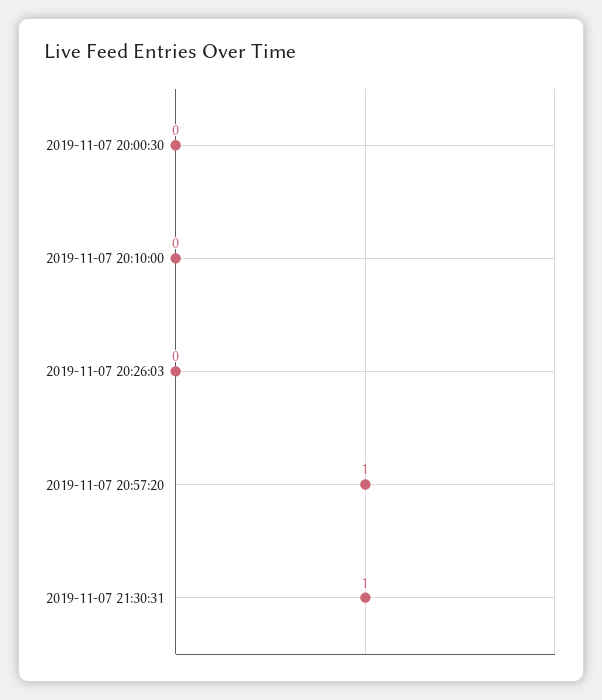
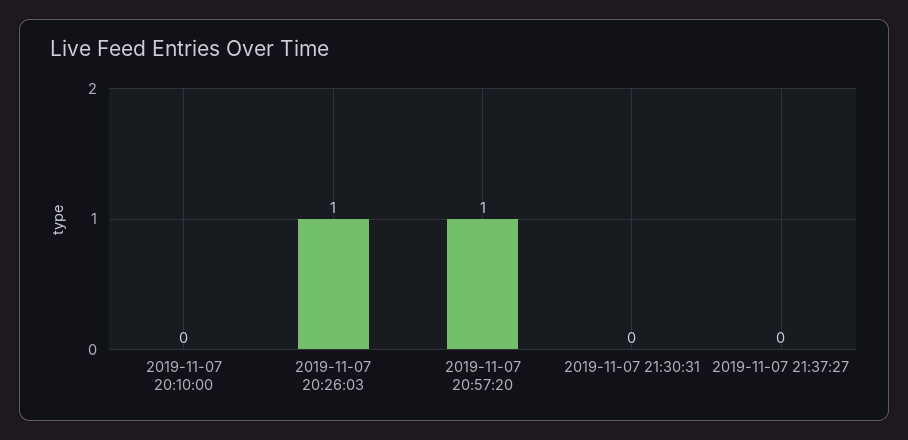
2019-11-07 20:00:30: 0 -> none
2019-11-07 20:26:03: 0 -> 1
2019-11-07 21:30:31: 1 -> 0
2019-11-07 21:37:27: none -> 0

